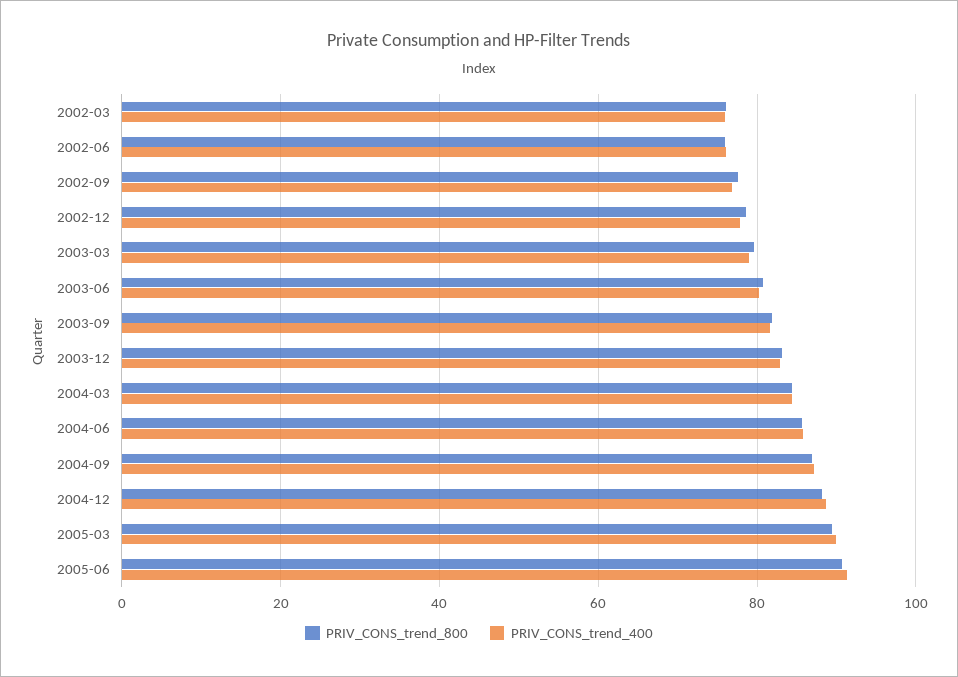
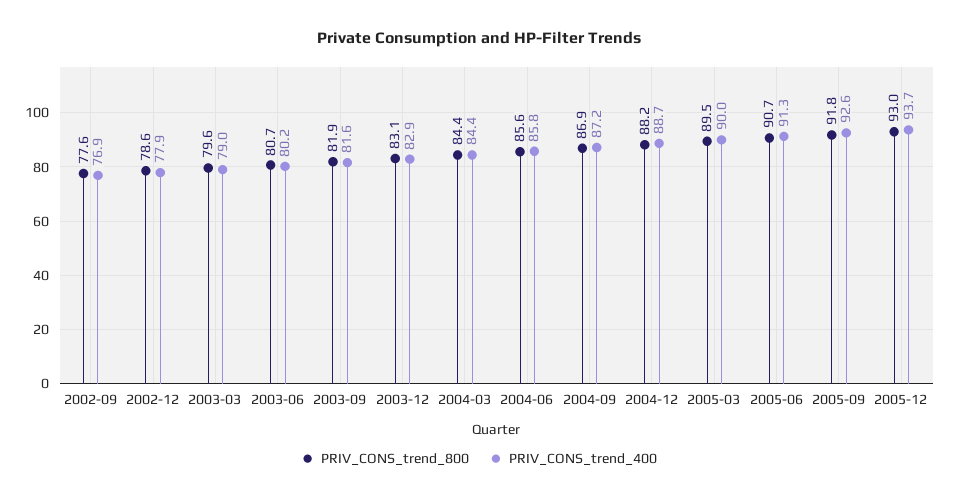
PRIV_CONS_trend_800, 2002-03: 76 -> none
PRIV_CONS_trend_400, 2002-03: 76 -> none
PRIV_CONS_trend_800, 2002-06: 76 -> none
PRIV_CONS_trend_400, 2002-06: 76 -> none
PRIV_CONS_trend_800, 2005-09: none -> 91.8
PRIV_CONS_trend_400, 2005-09: none -> 92.6
PRIV_CONS_trend_800, 2005-12: none -> 93
PRIV_CONS_trend_400, 2005-12: none -> 93.7

